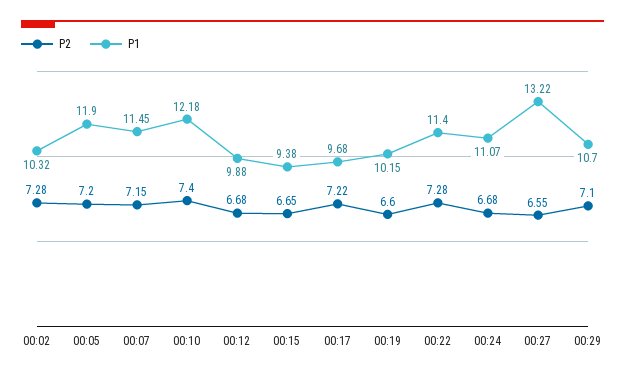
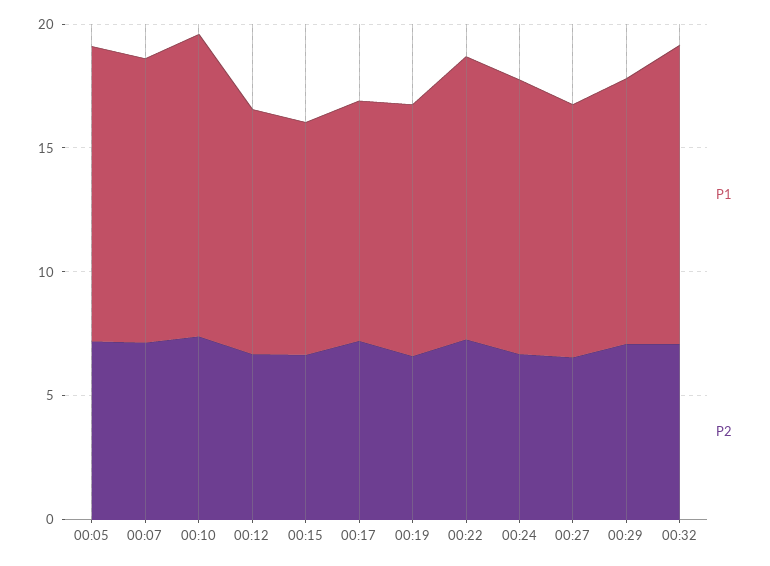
P2, 00:02: 7.28 -> none
P1, 00:02: 10.32 -> none
P1, 00:27: 13.22 -> 10
P1, 00:32: none -> 12
P2, 00:32: none -> 7

